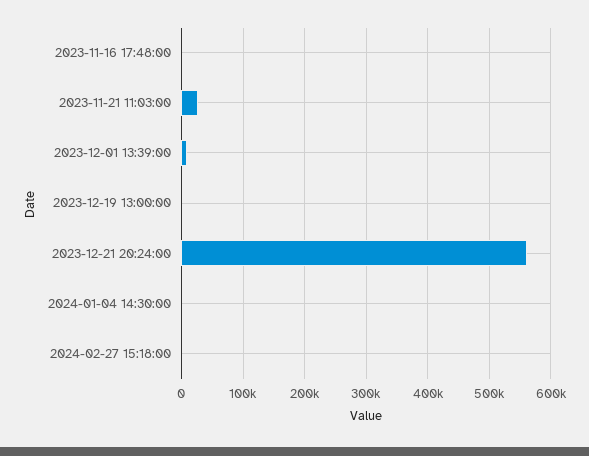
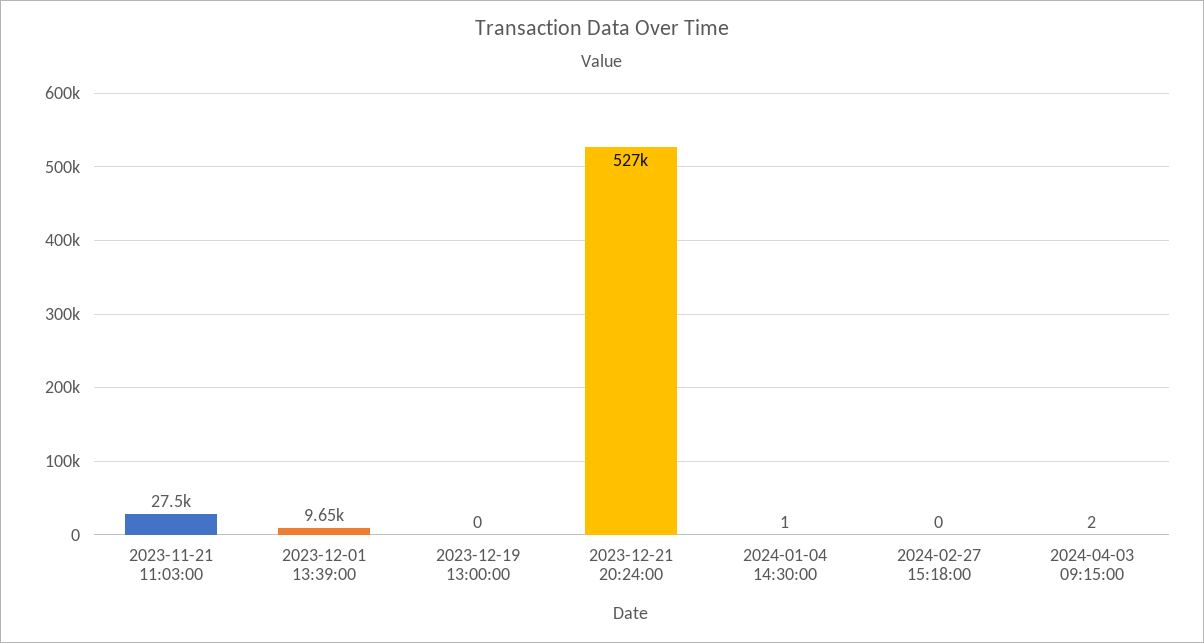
2023-11-16 17:48:00: 0 -> none
2023-12-21 20:24:00: 560000 -> 527000
2024-04-03 09:15:00: none -> 2

